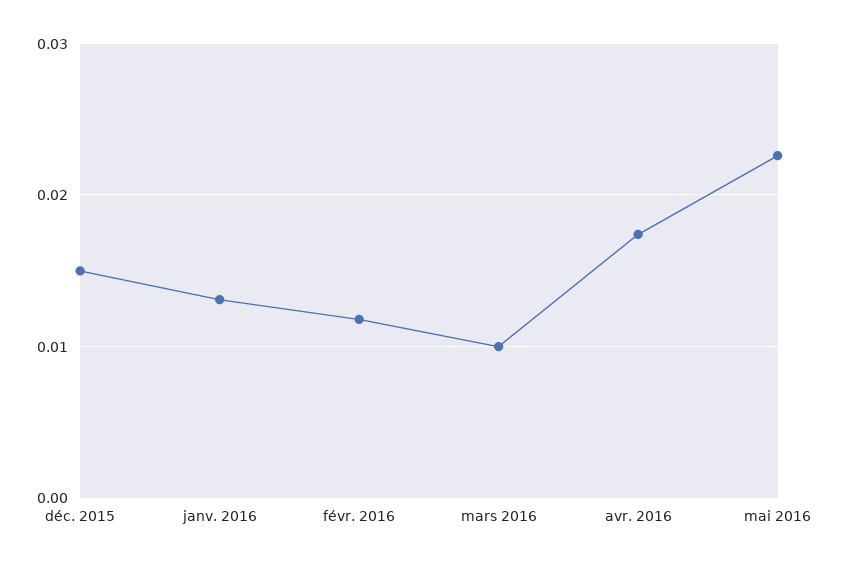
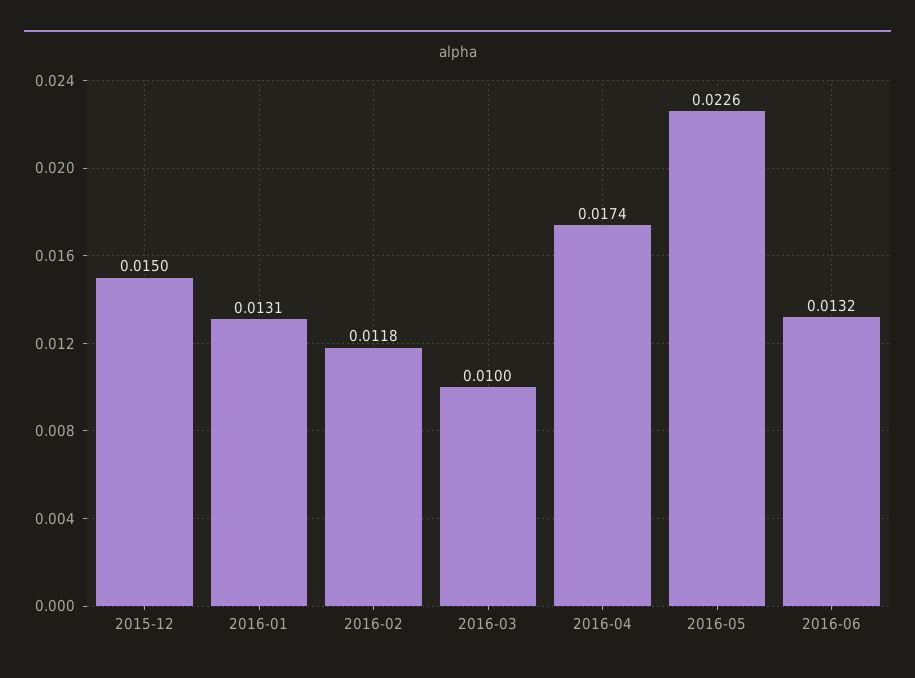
2016-06: none -> 0.0132

